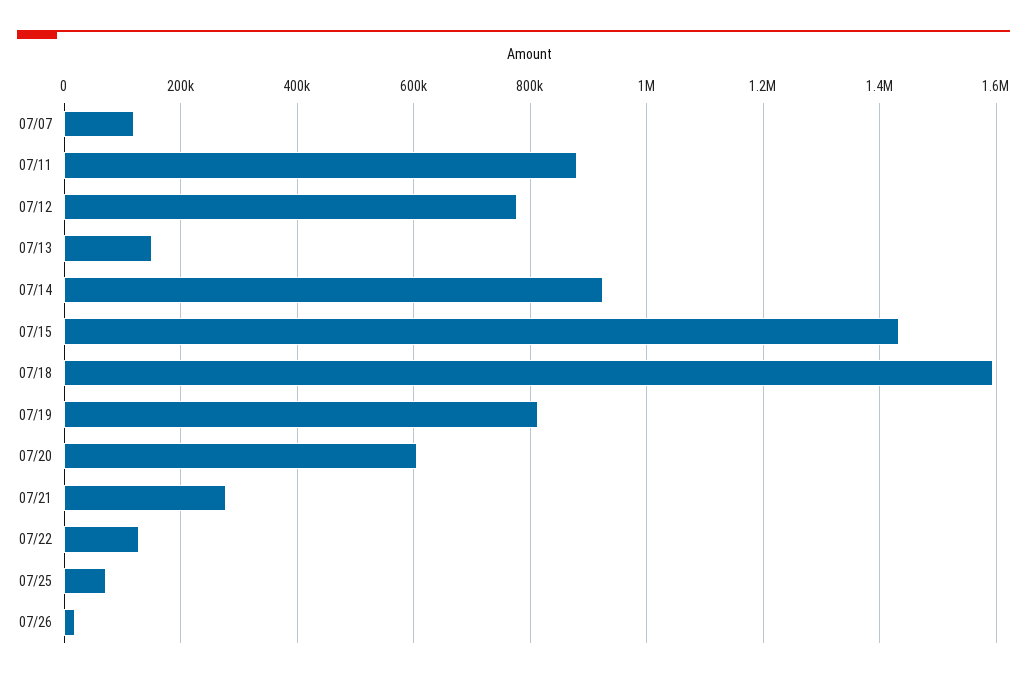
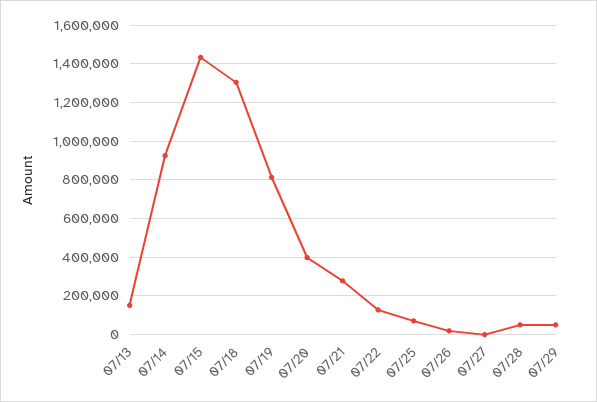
07/07: 120000 -> none
07/11: 880000 -> none
07/12: 780000 -> none
07/18: 1600000 -> 1300000
07/20: 600000 -> 400000
07/27: none -> 0
07/28: none -> 50000
07/29: none -> 50000

